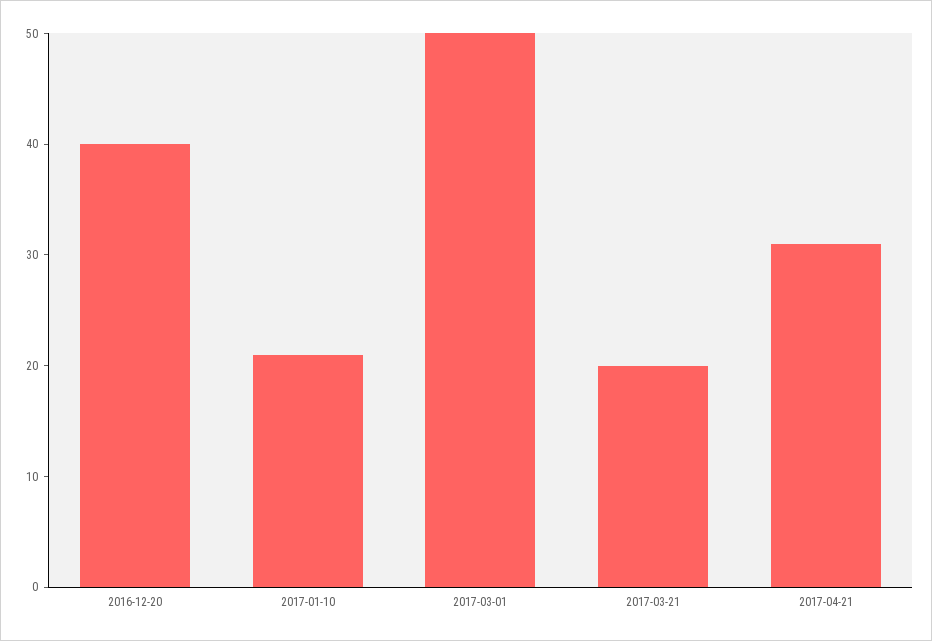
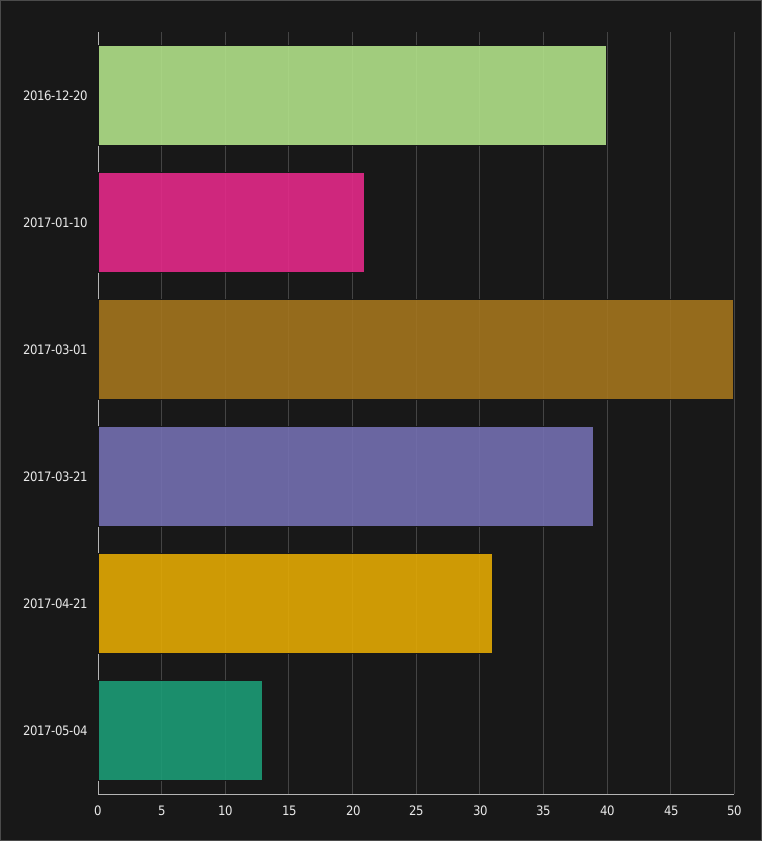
2017-03-21: 20 -> 39
2017-05-04: none -> 13

